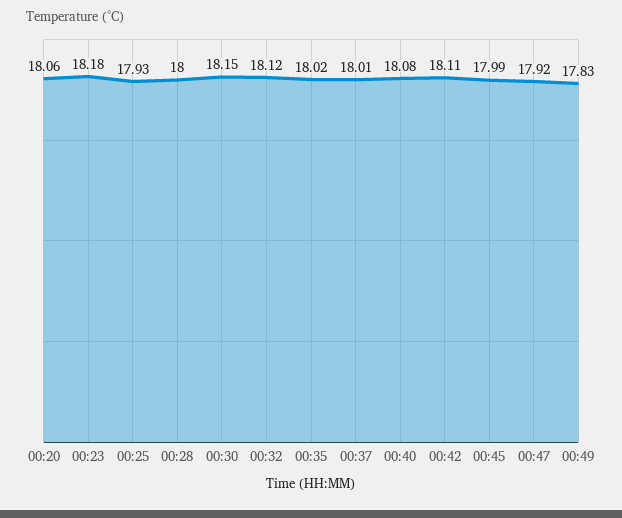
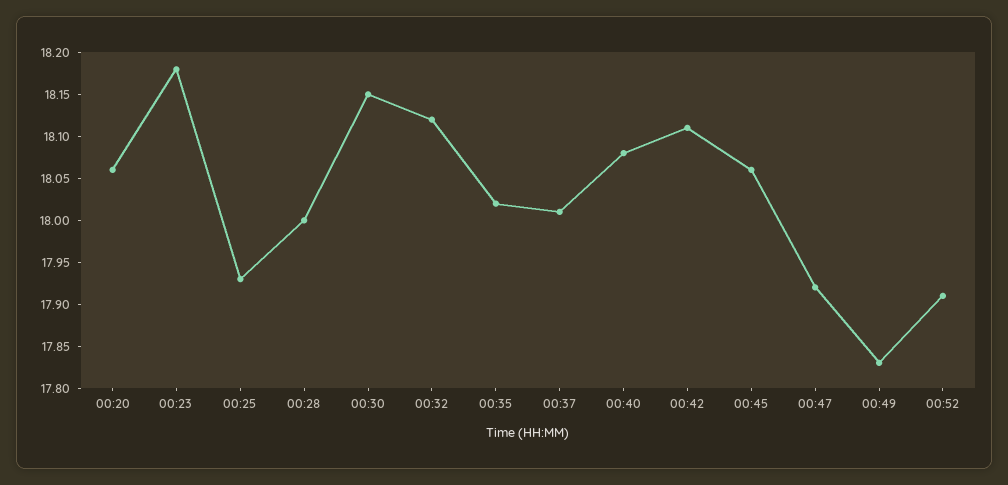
00:45: 17.99 -> 18.06
00:52: none -> 17.91

